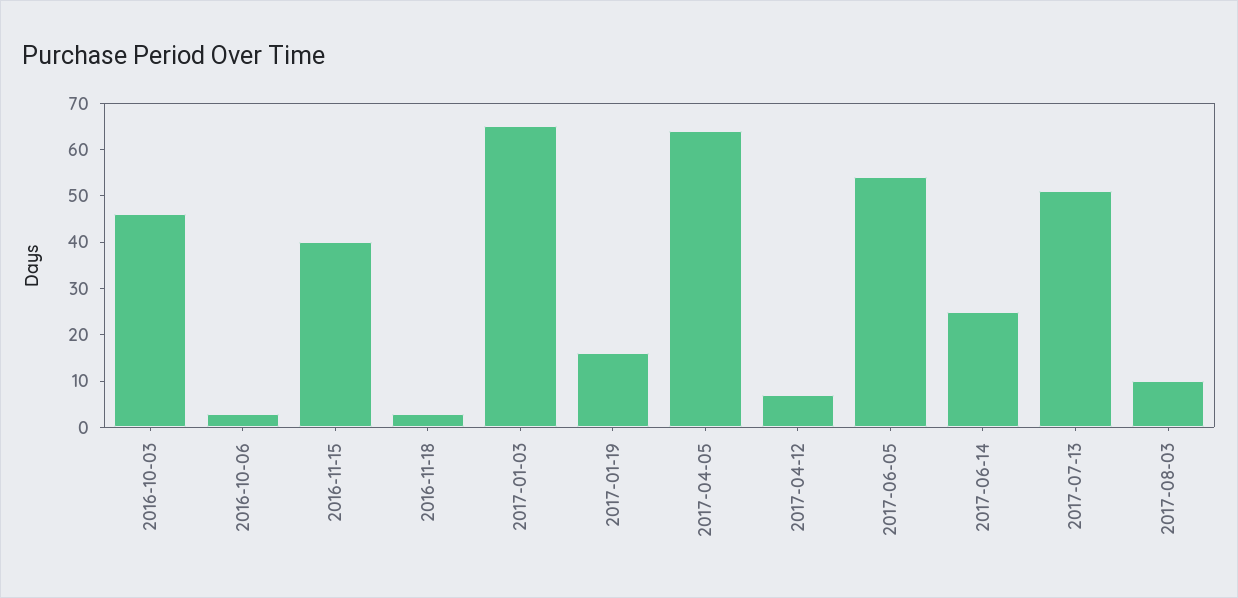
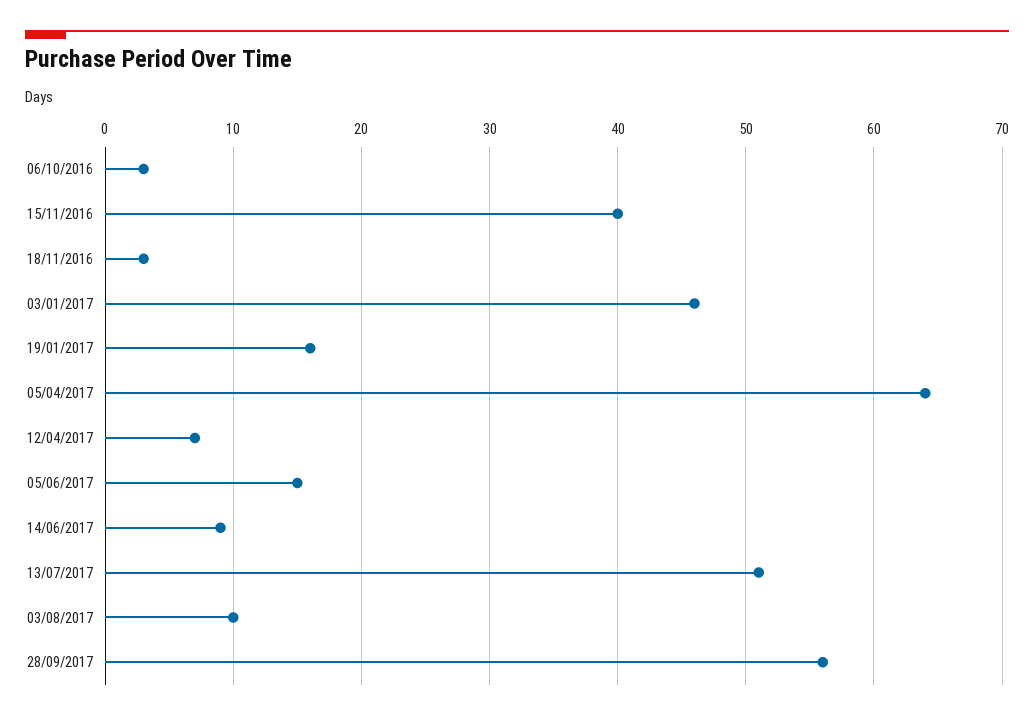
2016-10-03: 45 -> none
2017-01-03: 65 -> 46
2017-06-05: 55 -> 15
2017-06-14: 25 -> 9
28/09/2017: none -> 56

